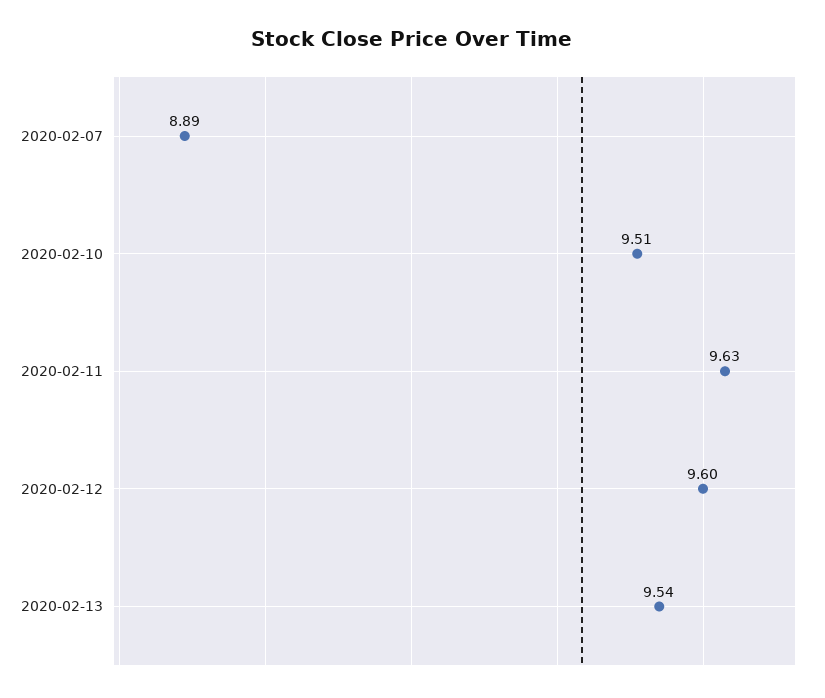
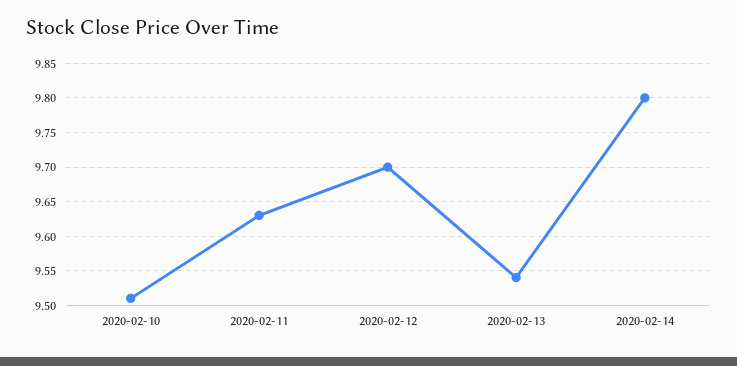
2020-02-07: 8.89 -> none
2020-02-12: 9.6 -> 9.7
2020-02-14: none -> 9.8

